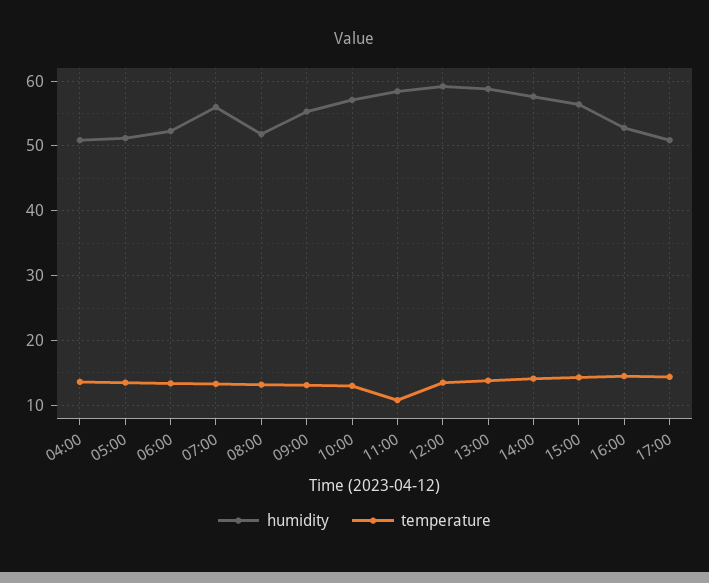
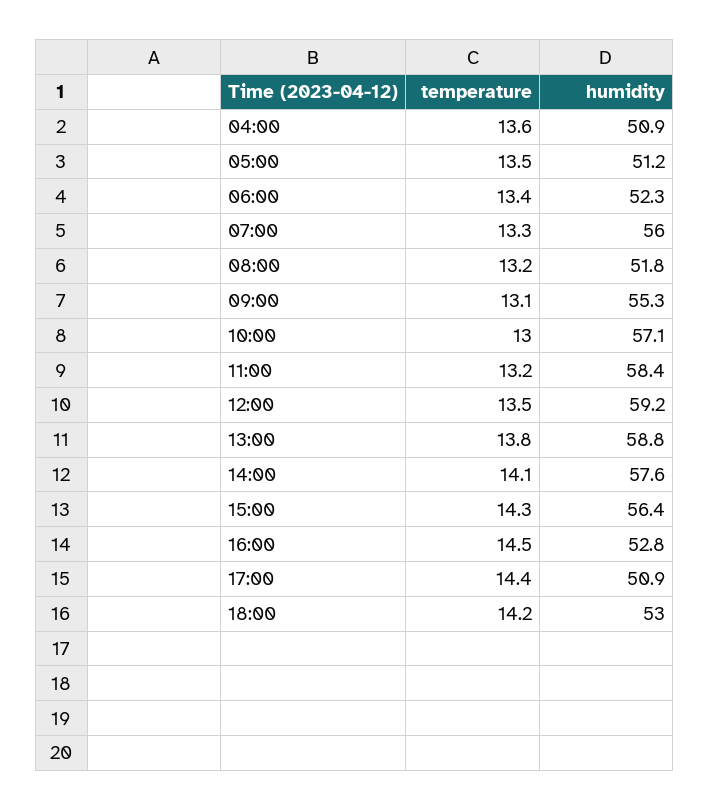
temperature, 11:00: 11 -> 13.2
temperature, 18:00: none -> 14.2
humidity, 18:00: none -> 53

